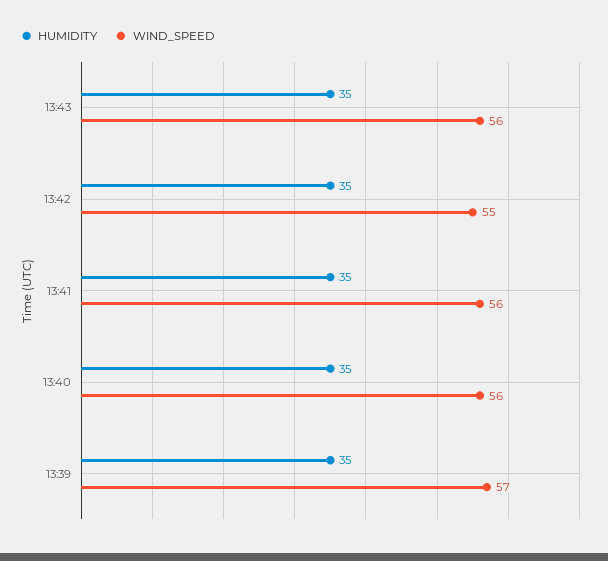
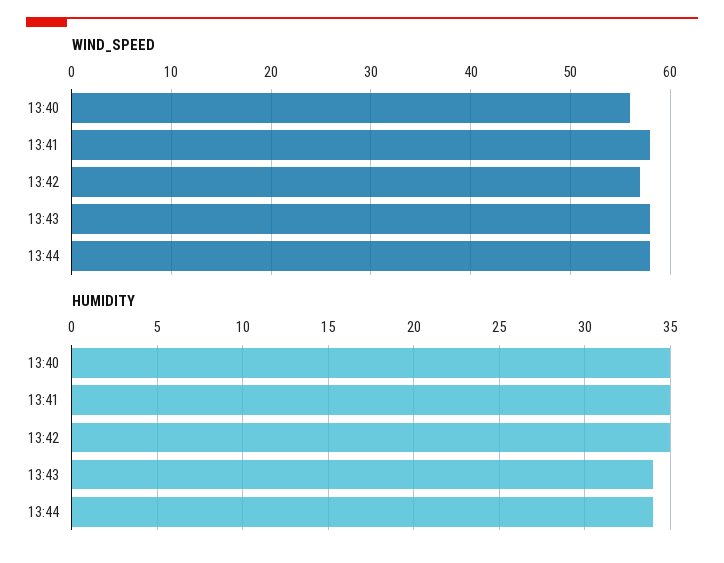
HUMIDITY, 13:43: 35 -> 34
WIND_SPEED, 13:43: 56 -> 58
WIND_SPEED, 13:42: 55 -> 57
WIND_SPEED, 13:41: 56 -> 58
HUMIDITY, 13:39: 35 -> none
WIND_SPEED, 13:39: 57 -> none
WIND_SPEED, 13:44: none -> 58
HUMIDITY, 13:44: none -> 34

